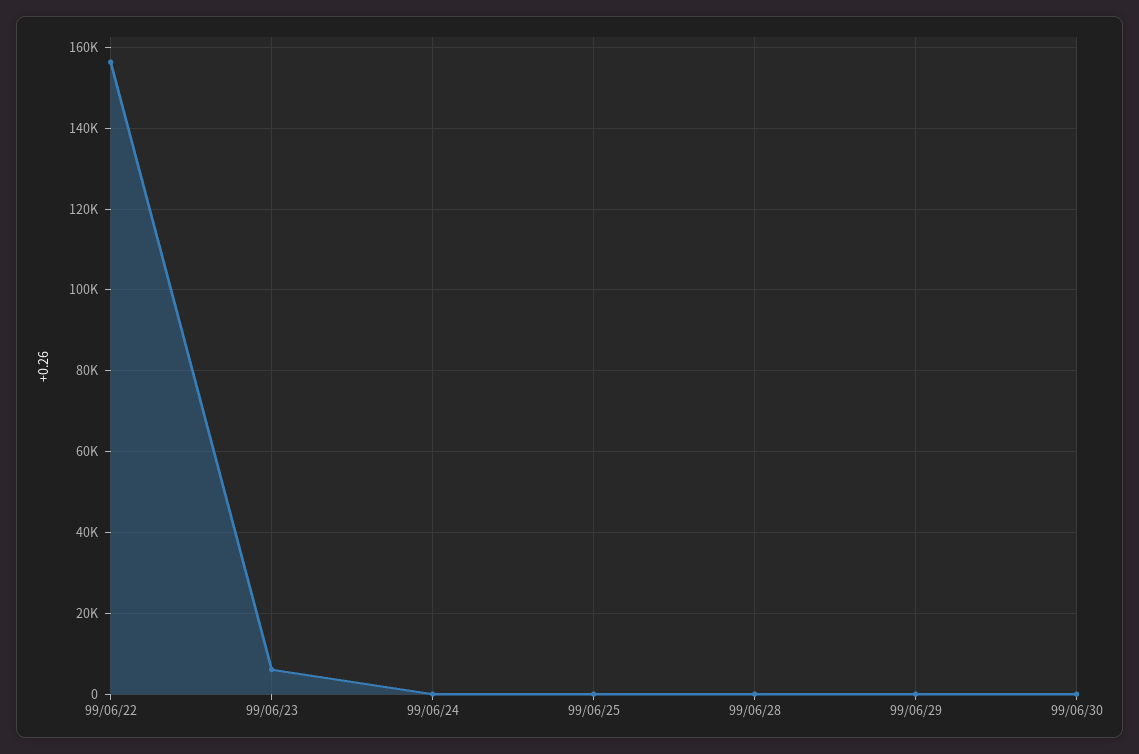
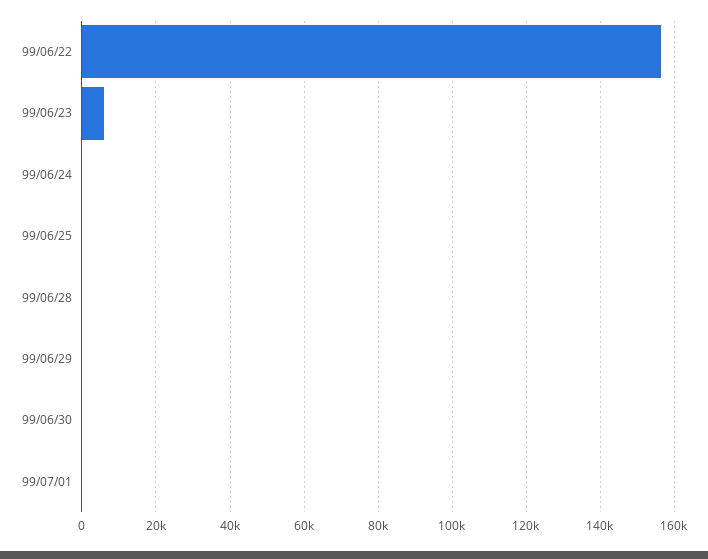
99/07/01: none -> 0

